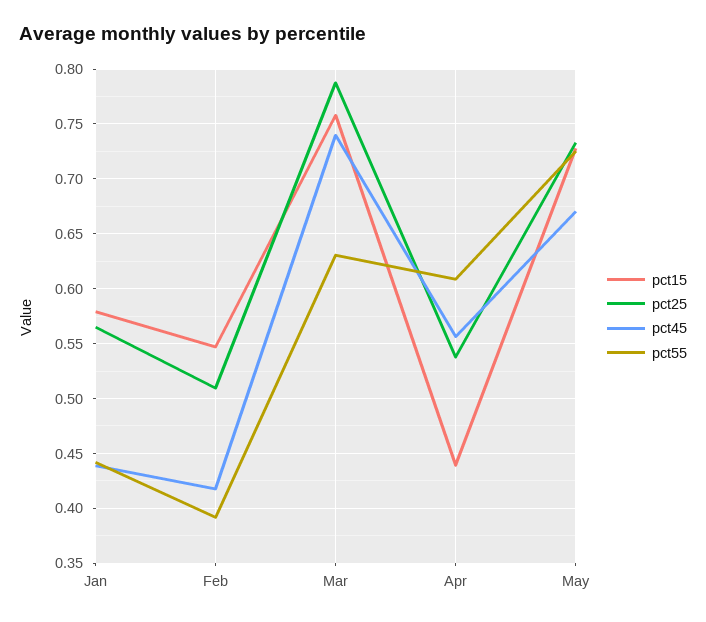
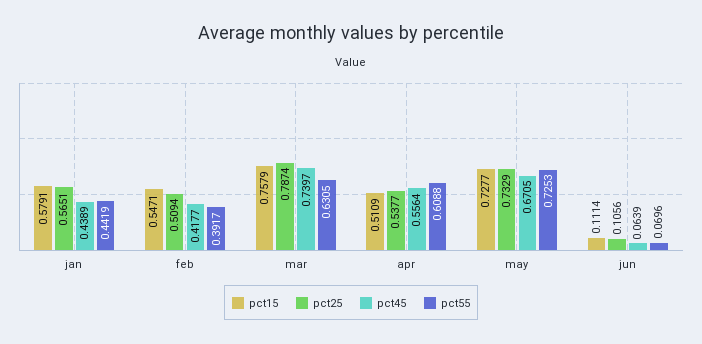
pct15, Apr: 0.44 -> 0.5109
pct15, jun: none -> 0.1114
pct25, jun: none -> 0.1056
pct45, jun: none -> 0.0639
pct55, jun: none -> 0.0696

